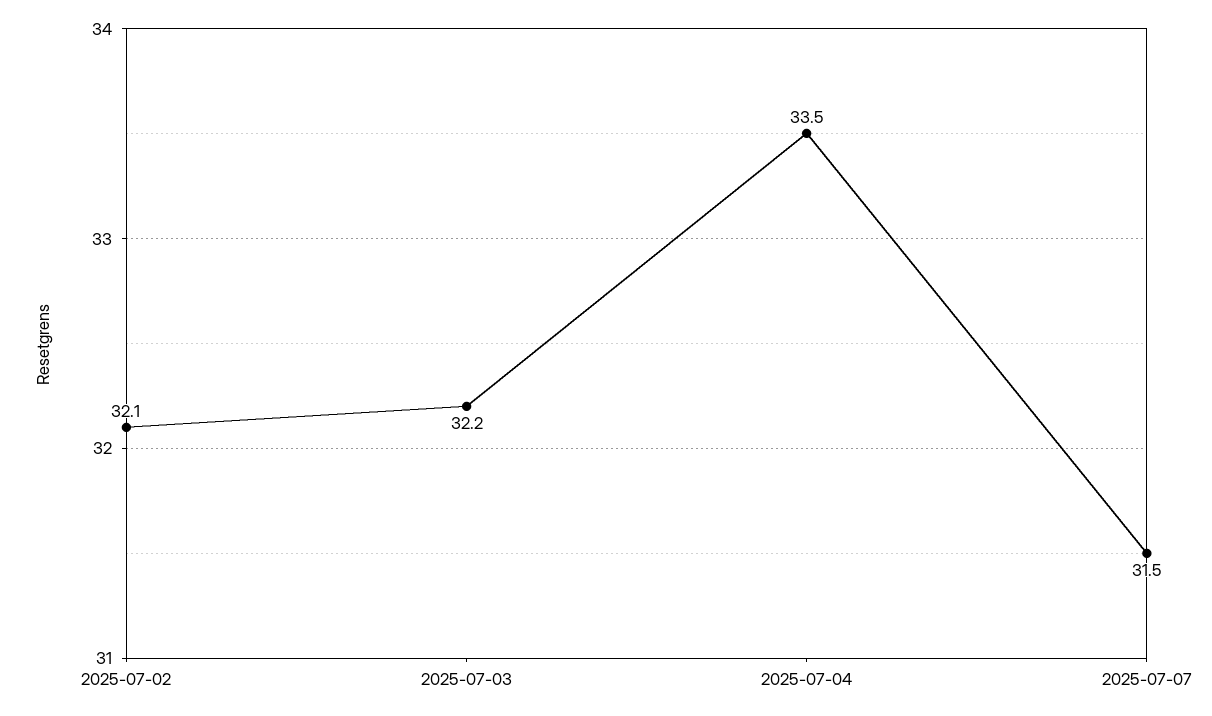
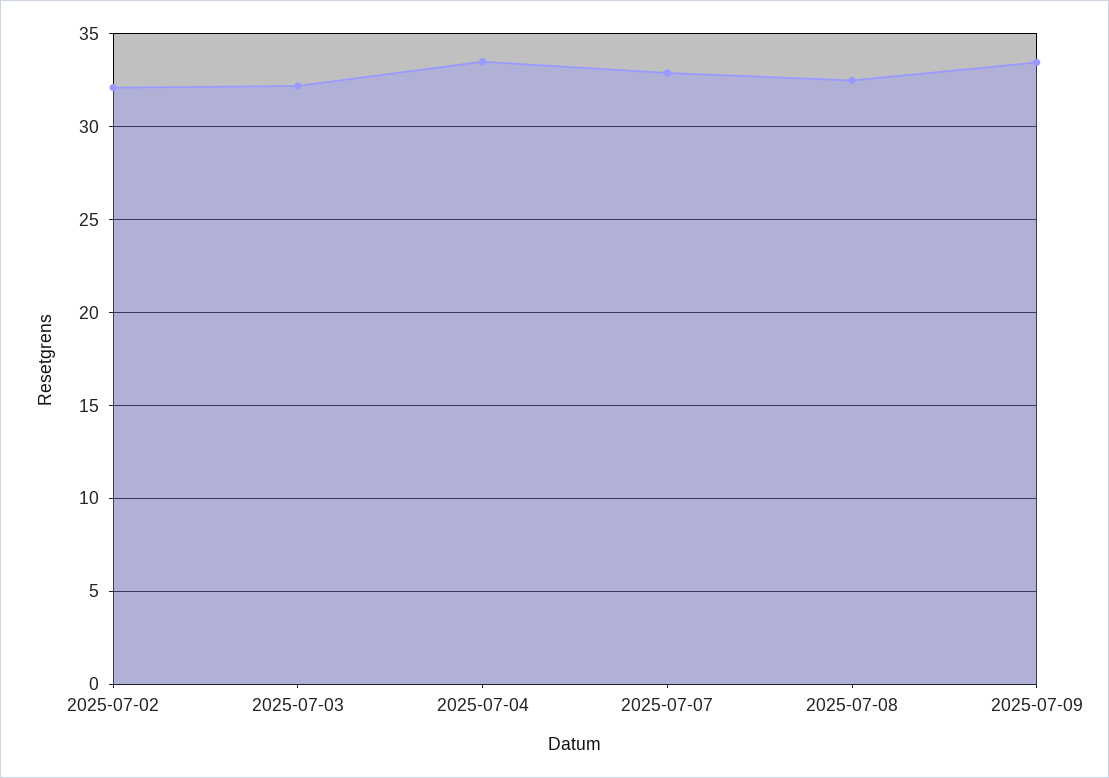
2025-07-07: 31.5 -> 33
2025-07-08: none -> 32.5
2025-07-09: none -> 33.5

